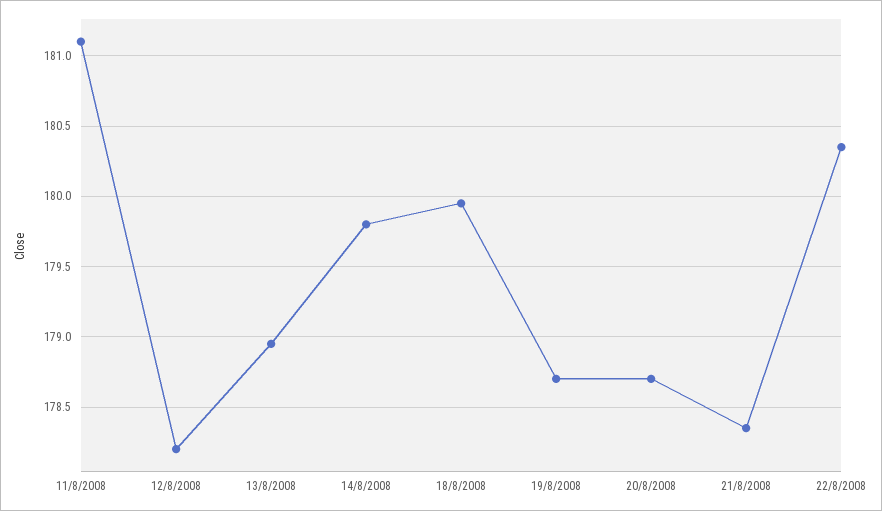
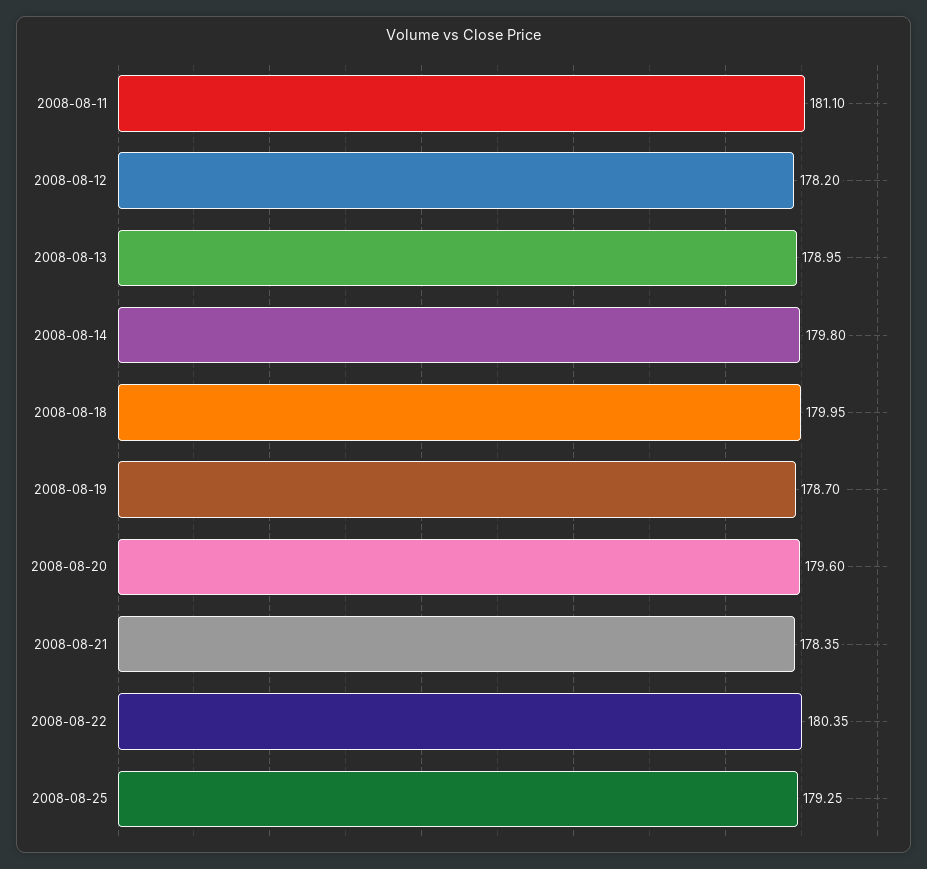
20/8/2008: 178.7 -> 179.6
2008-08-25: none -> 179.25

